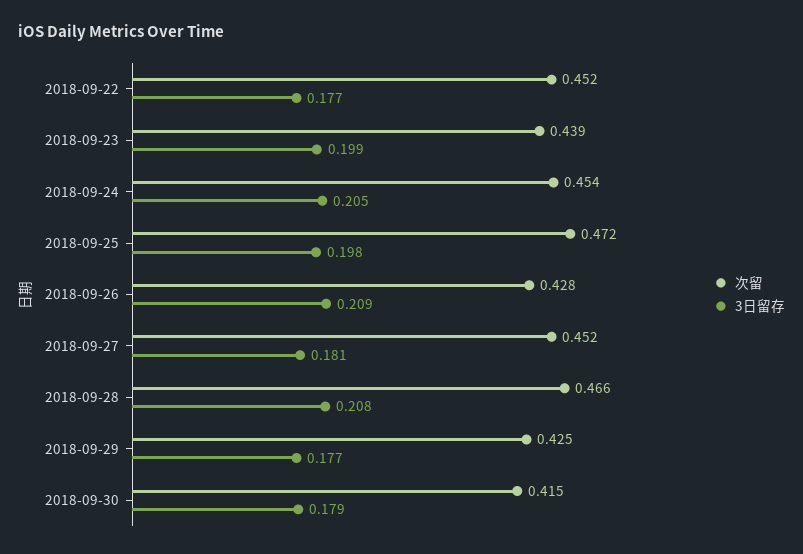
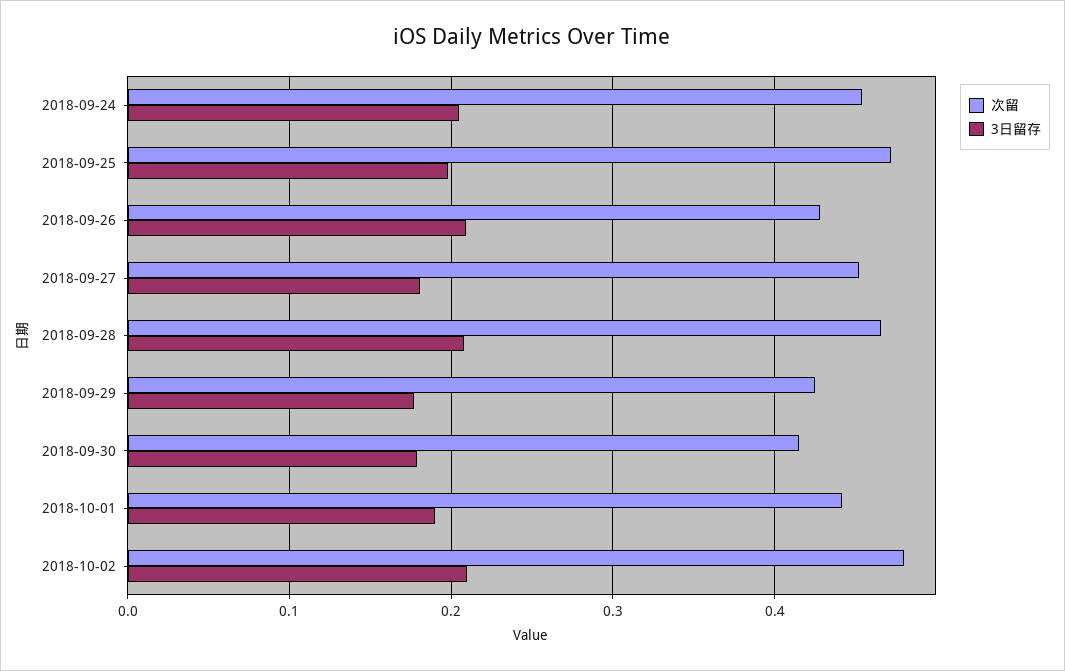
次留, 2018-09-22: 0.452 -> none
3日留存, 2018-09-22: 0.177 -> none
次留, 2018-09-23: 0.439 -> none
3日留存, 2018-09-23: 0.199 -> none
次留, 2018-10-01: none -> 0.44
3日留存, 2018-10-01: none -> 0.19
次留, 2018-10-02: none -> 0.48
3日留存, 2018-10-02: none -> 0.21

